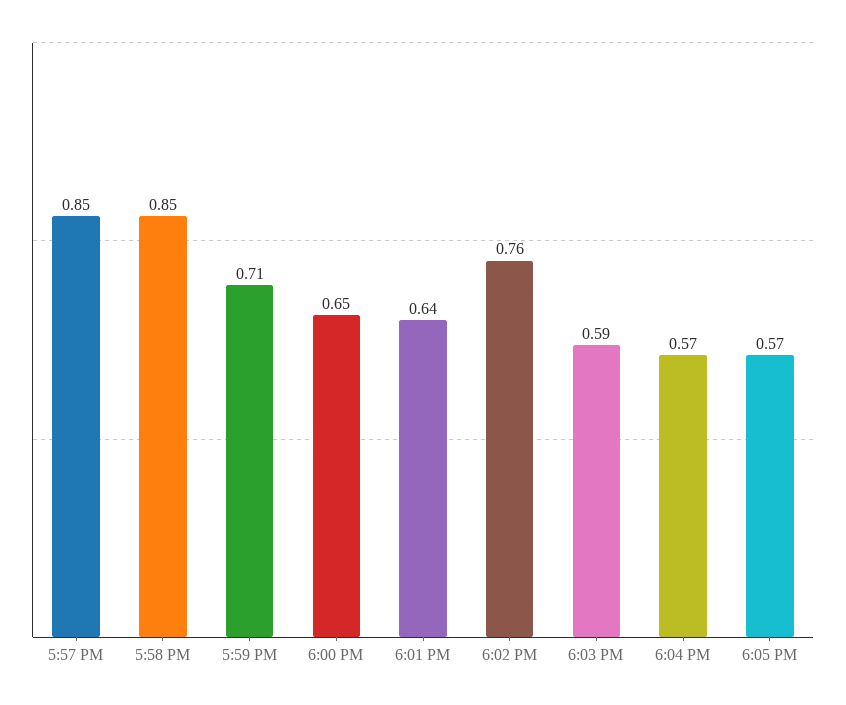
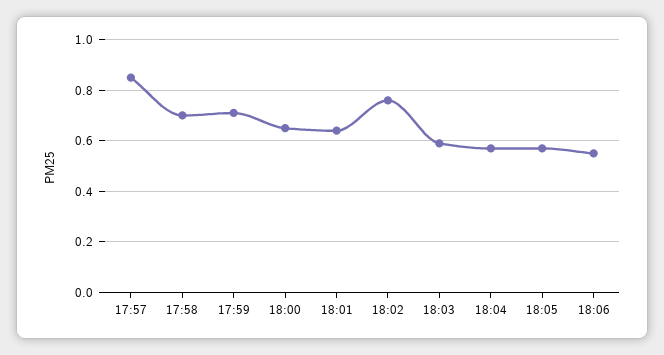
5:58 PM: 0.85 -> 0.7
18:06: none -> 0.55

